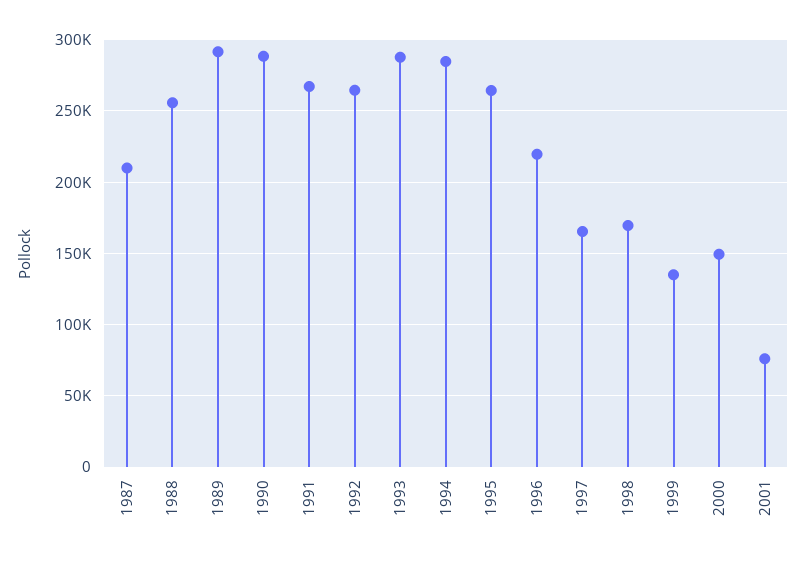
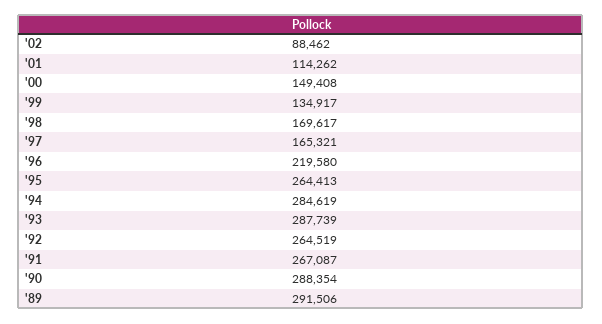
1987: 210000 -> none
1988: 255000 -> none
2001: 75000 -> 114262
'02: none -> 88462

